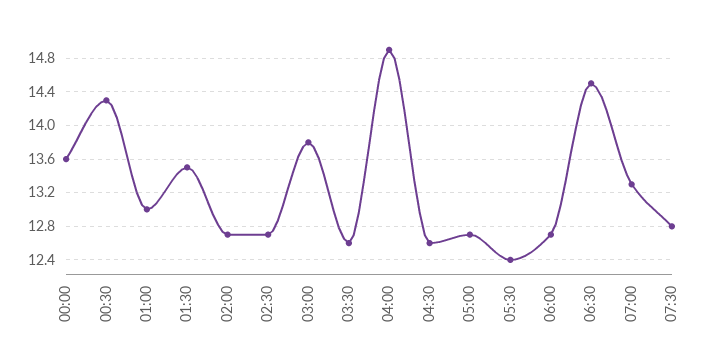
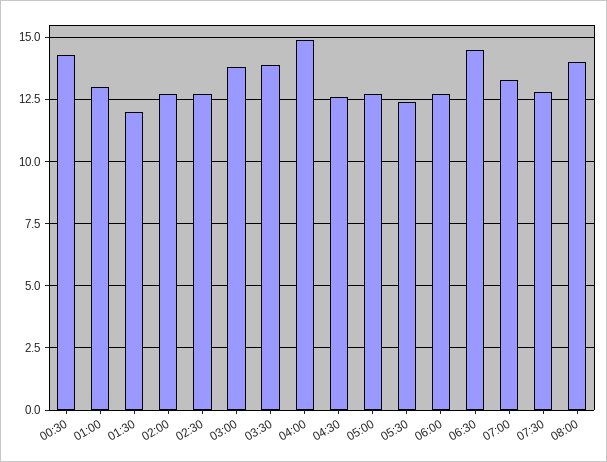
00:00: 13.6 -> none
01:30: 13.5 -> 12
03:30: 12.6 -> 14
08:00: none -> 14

